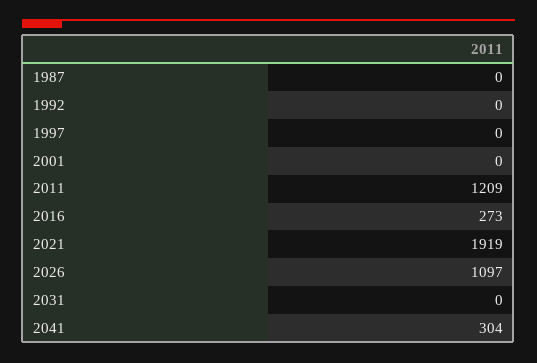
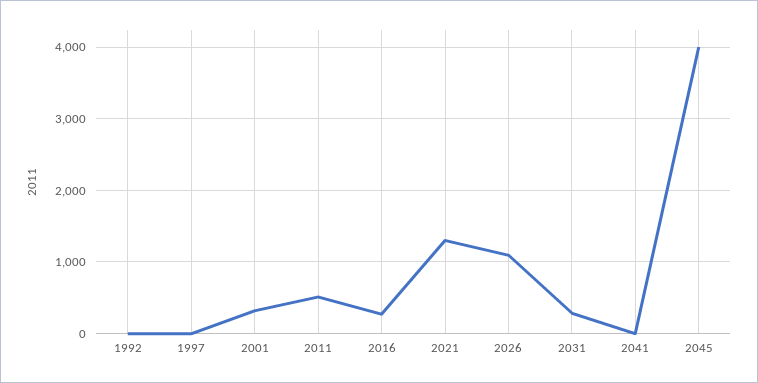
1987: 0 -> none
2001: 0 -> 300
2011: 1209 -> 500
2021: 1919 -> 1300
2031: 0 -> 300
2041: 304 -> 0
2045: none -> 4000

